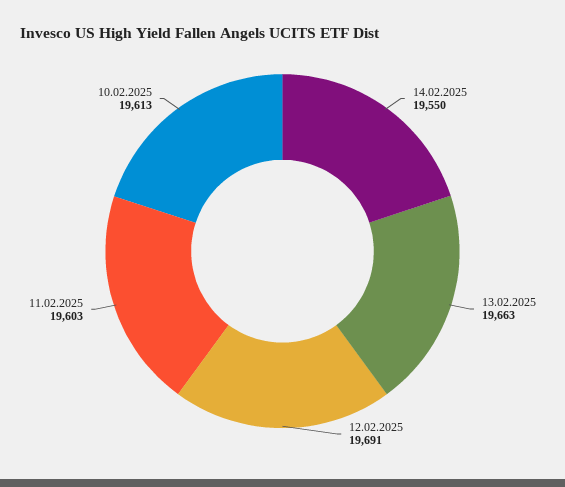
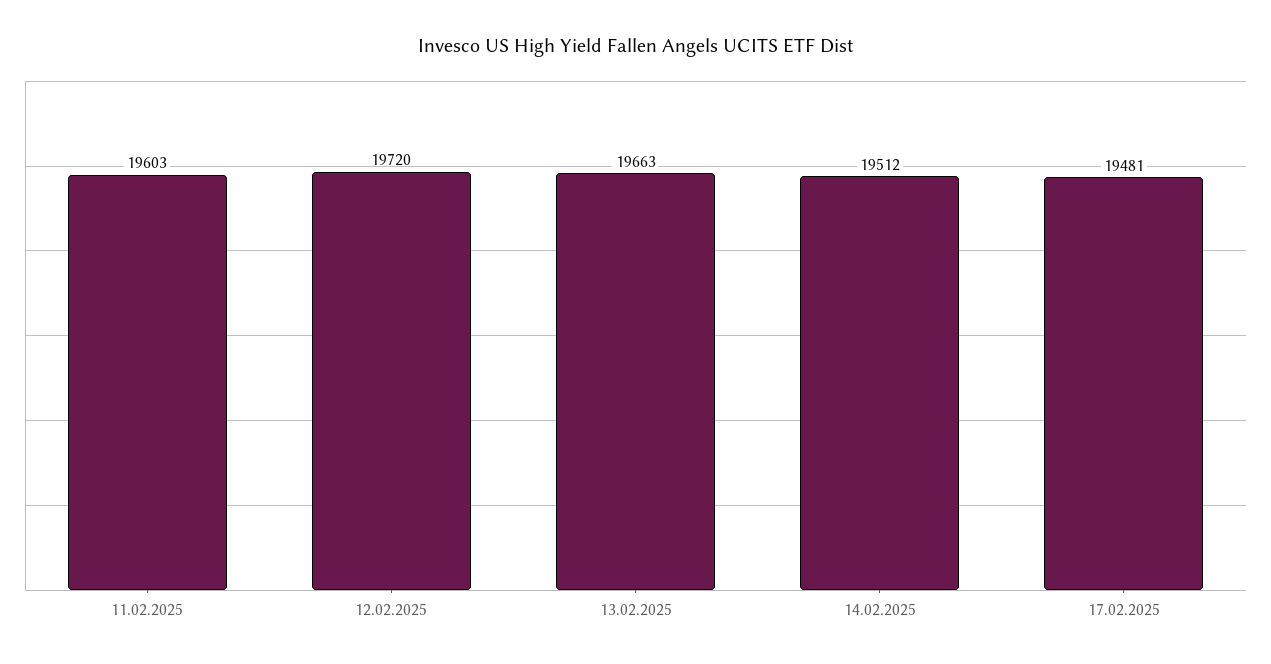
14.02.2025: 19550 -> 19512
12.02.2025: 19691 -> 19720
10.02.2025: 19613 -> none
17.02.2025: none -> 19481

